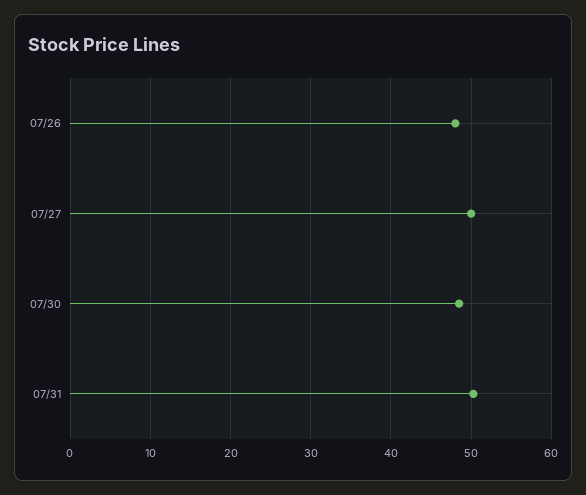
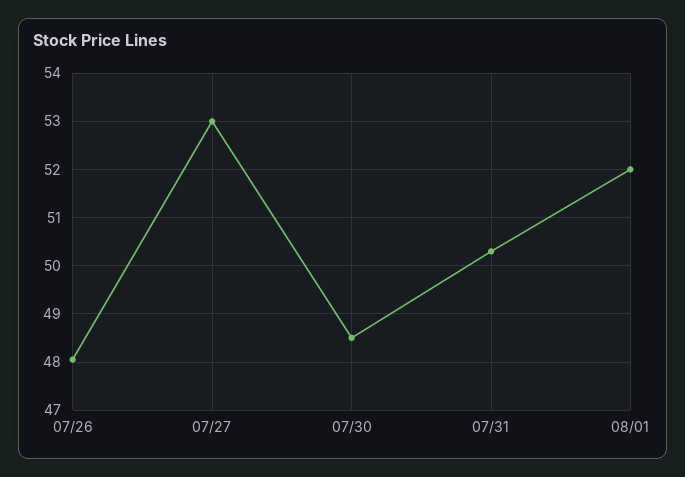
07/27: 50 -> 53
08/01: none -> 52

